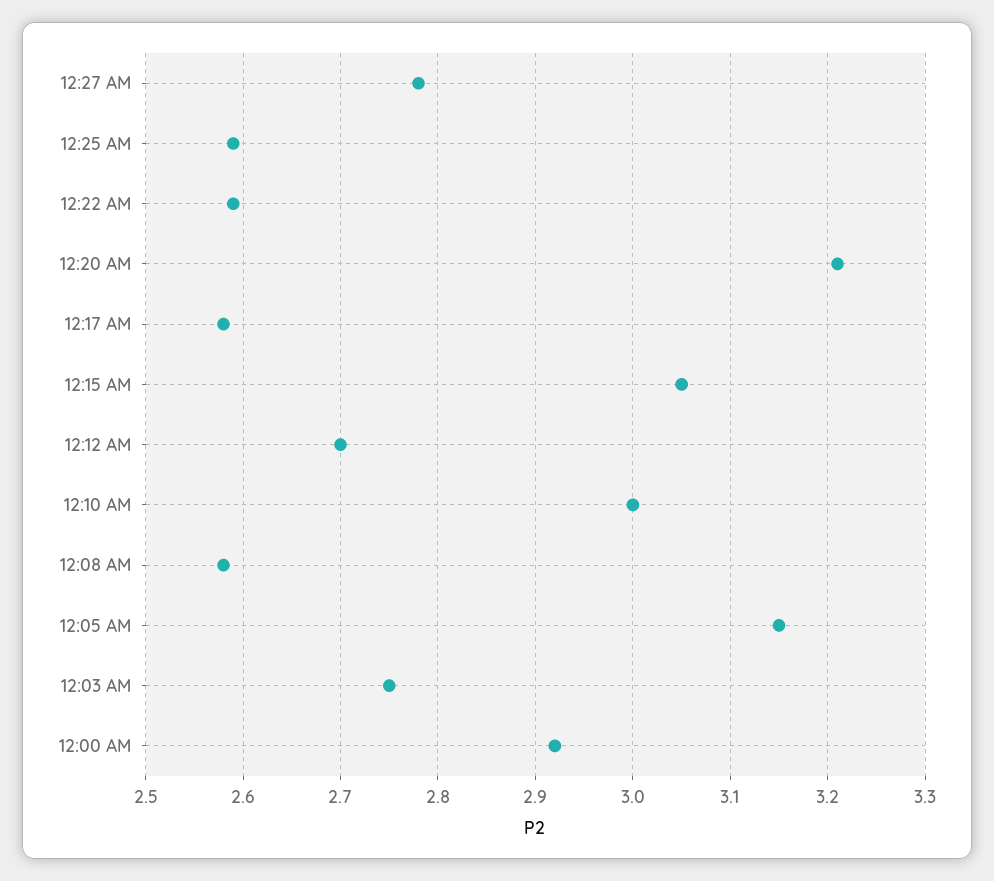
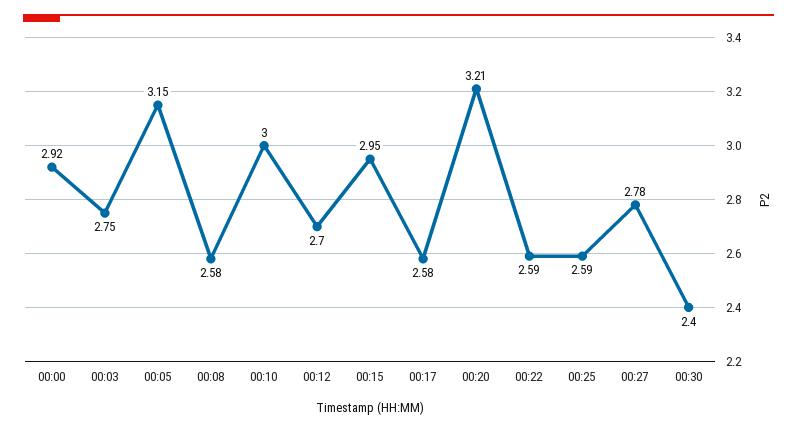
12:15 AM: 3.05 -> 2.95
00:30: none -> 2.4

